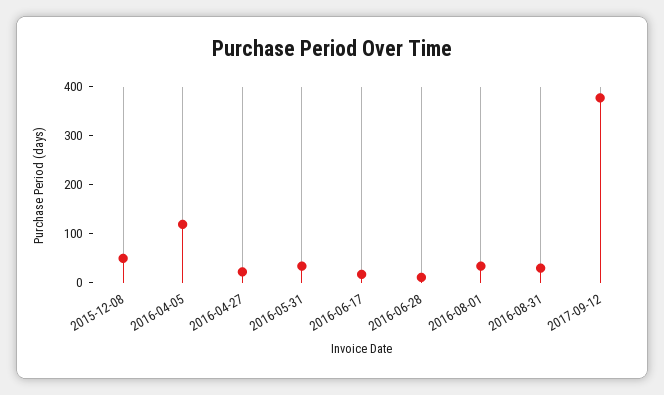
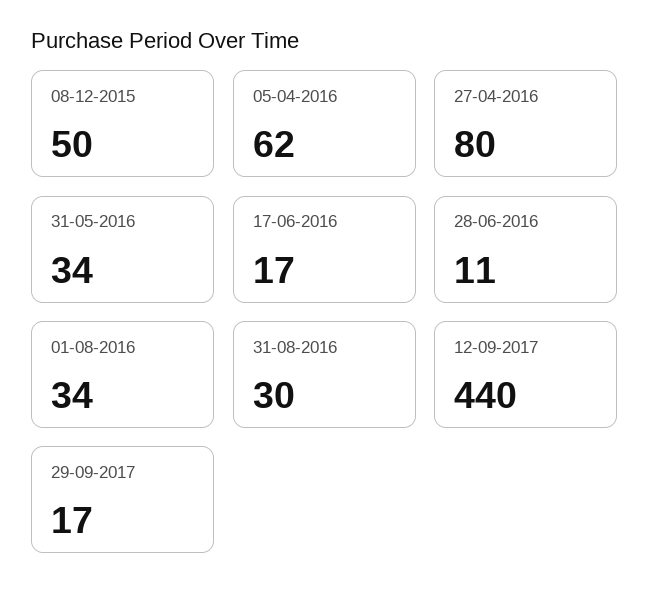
2016-04-05: 120 -> 62
2016-04-27: 20 -> 80
2017-09-12: 380 -> 440
29-09-2017: none -> 17

